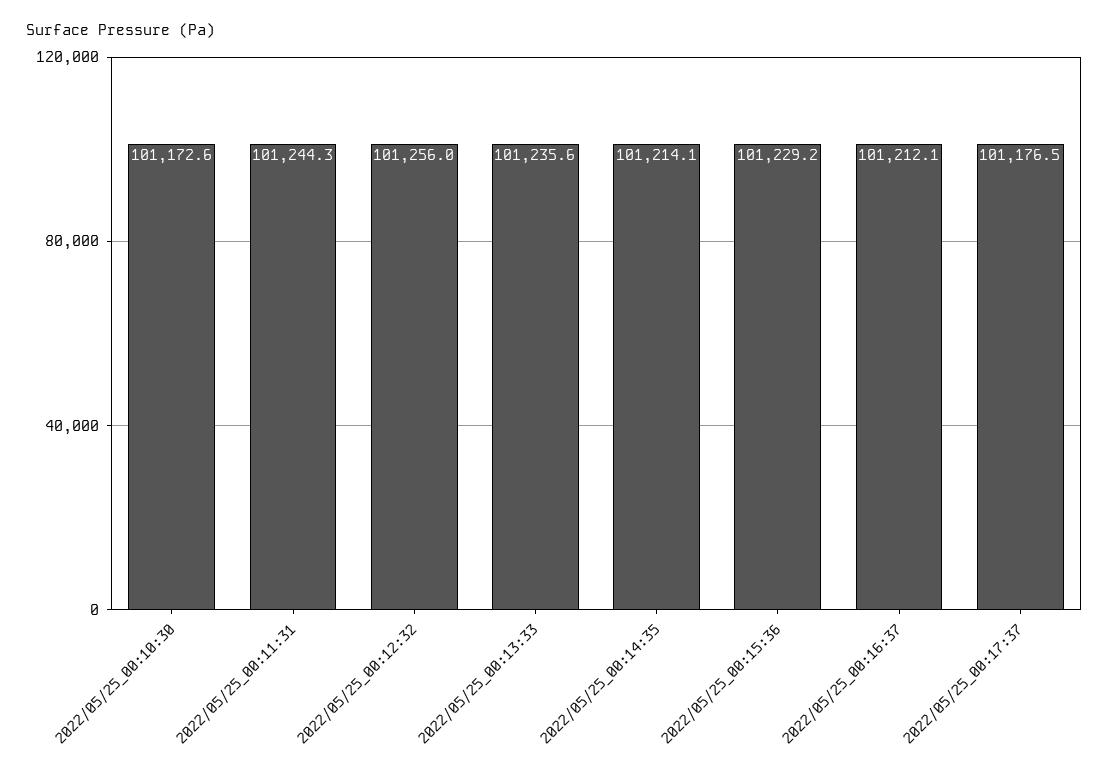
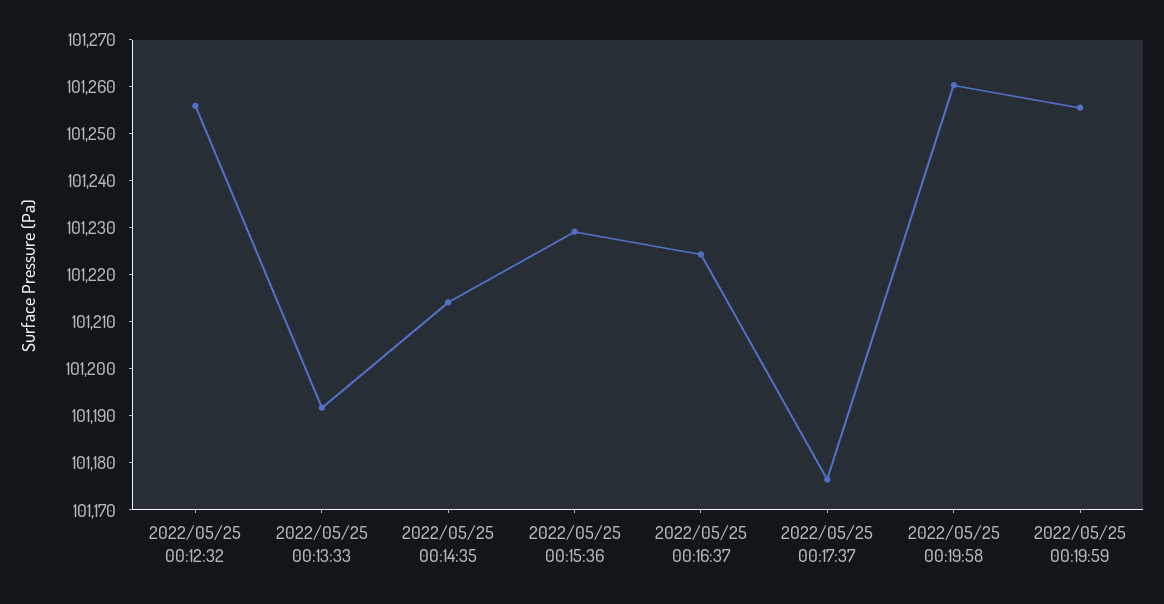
2022/05/25_00:10:30: 101172.6 -> none
2022/05/25_00:11:31: 101244.3 -> none
2022/05/25_00:13:33: 101235.6 -> 101192
2022/05/25_00:16:37: 101212.1 -> 101224
2022/05/25 00:19:58: none -> 101260
2022/05/25 00:19:59: none -> 101256

